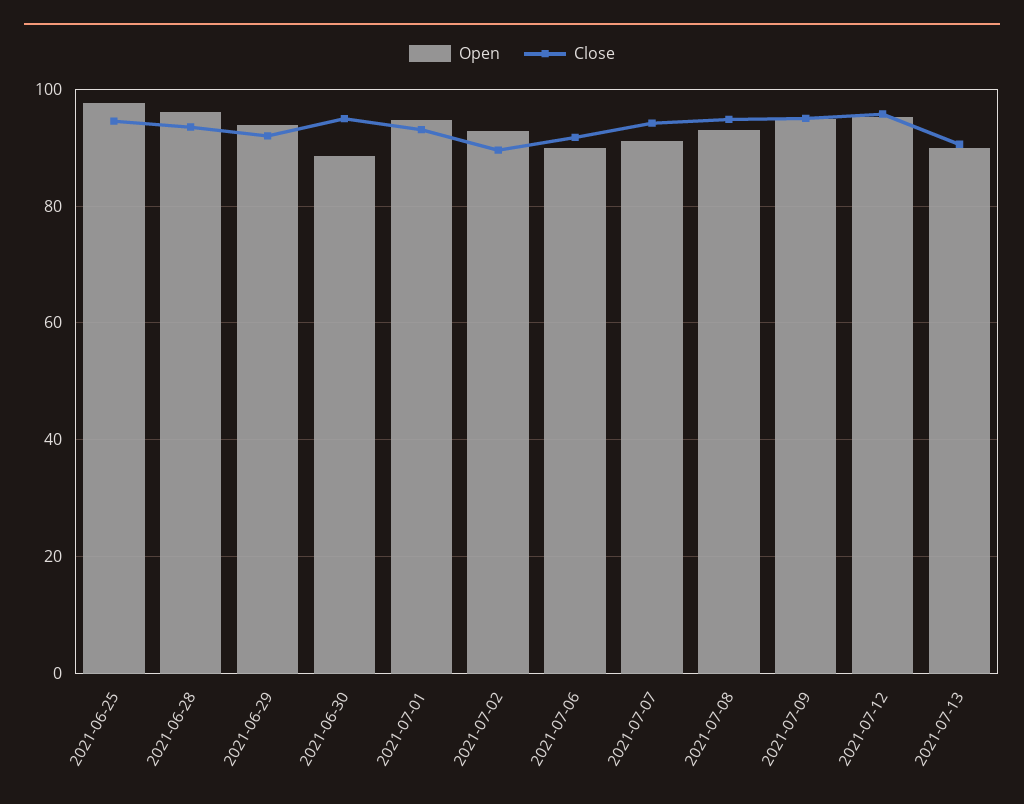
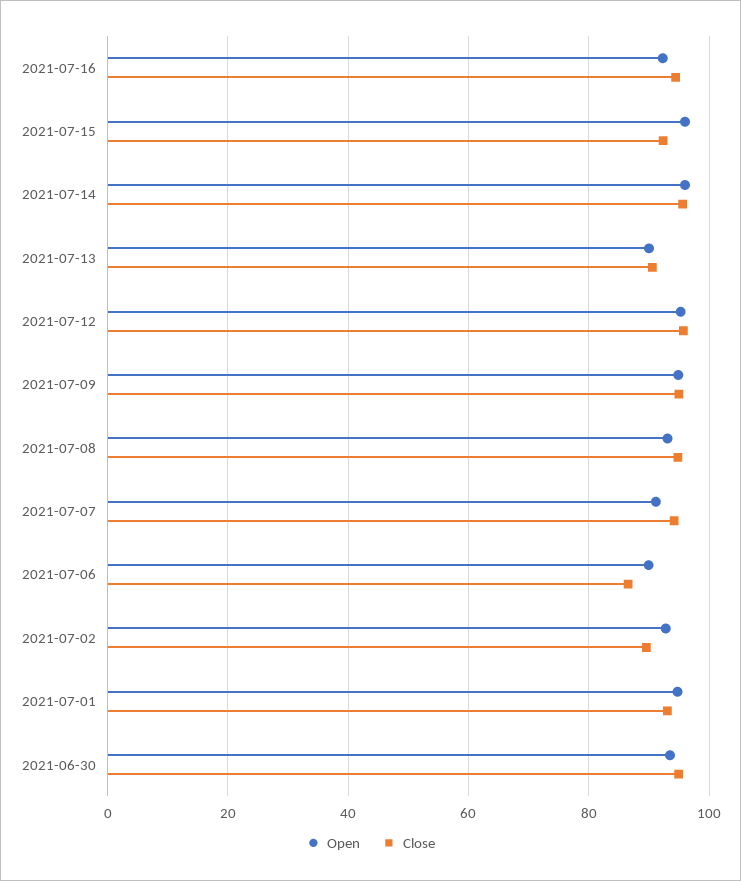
Open, 2021-06-25: 98 -> none
Close, 2021-06-25: 94 -> none
Open, 2021-06-28: 96 -> none
Close, 2021-06-28: 94 -> none
Open, 2021-06-29: 94 -> none
Close, 2021-06-29: 92 -> none
Open, 2021-06-30: 88 -> 94
Close, 2021-07-06: 92 -> 86
Open, 2021-07-16: none -> 92
Close, 2021-07-16: none -> 94
Open, 2021-07-15: none -> 96
Close, 2021-07-15: none -> 92
Open, 2021-07-14: none -> 96
Close, 2021-07-14: none -> 96

